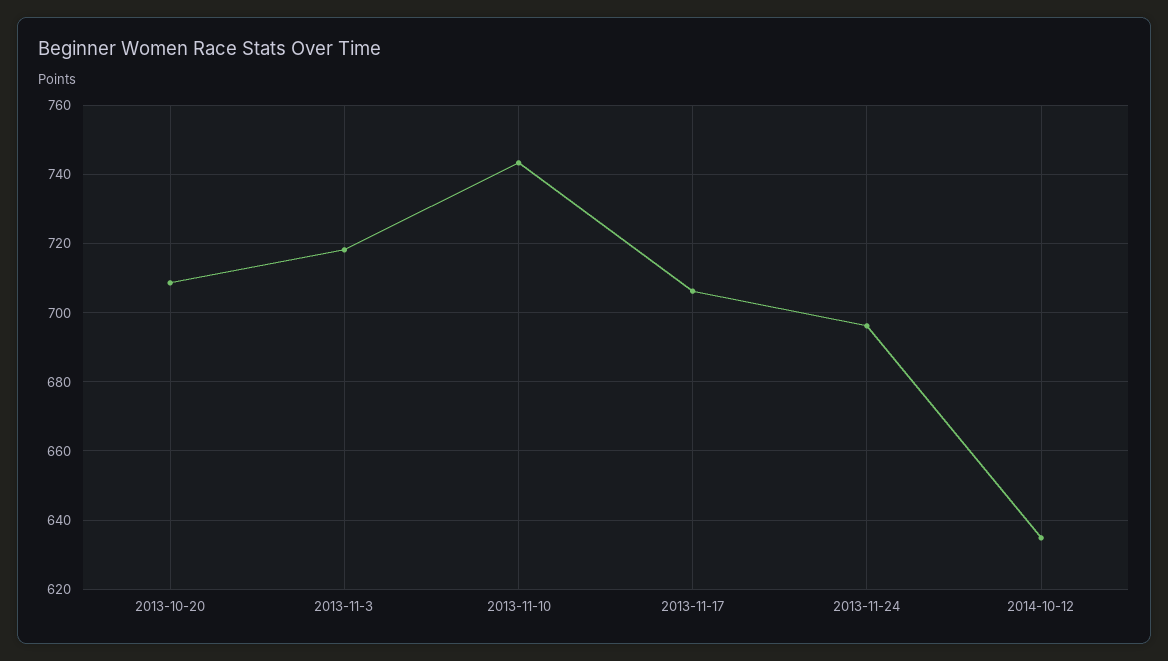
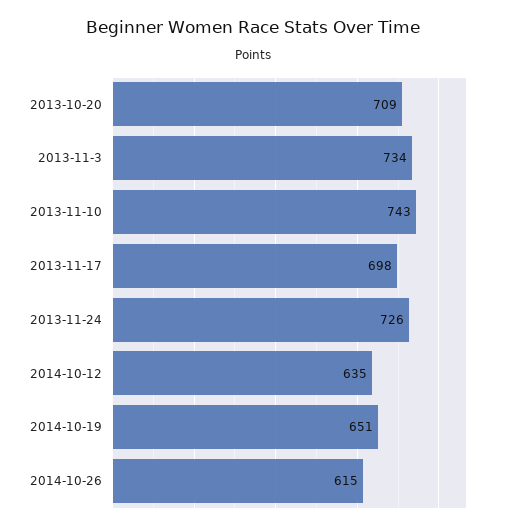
2013-11-3: 718 -> 734
2013-11-17: 706 -> 698
2013-11-24: 696 -> 726
2014-10-19: none -> 651
2014-10-26: none -> 615

